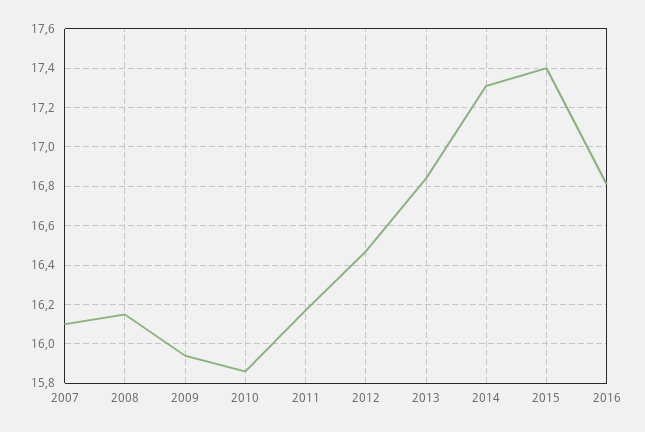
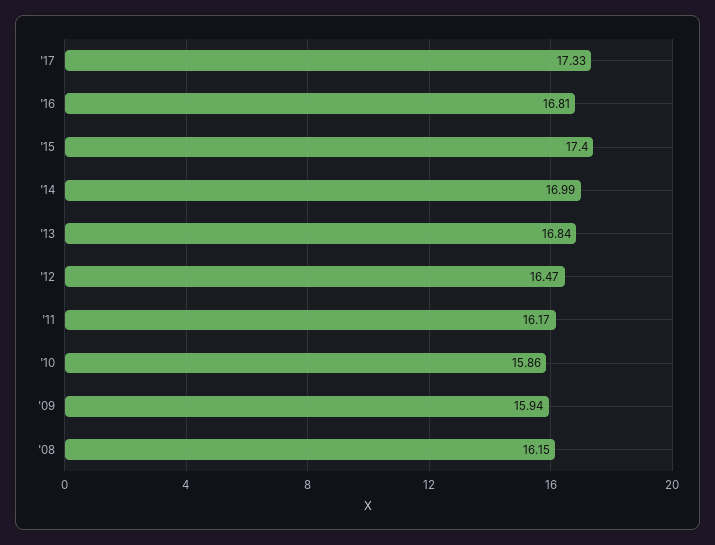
2007: 16.1 -> none
2014: 17.3 -> 16.99
'17: none -> 17.33

